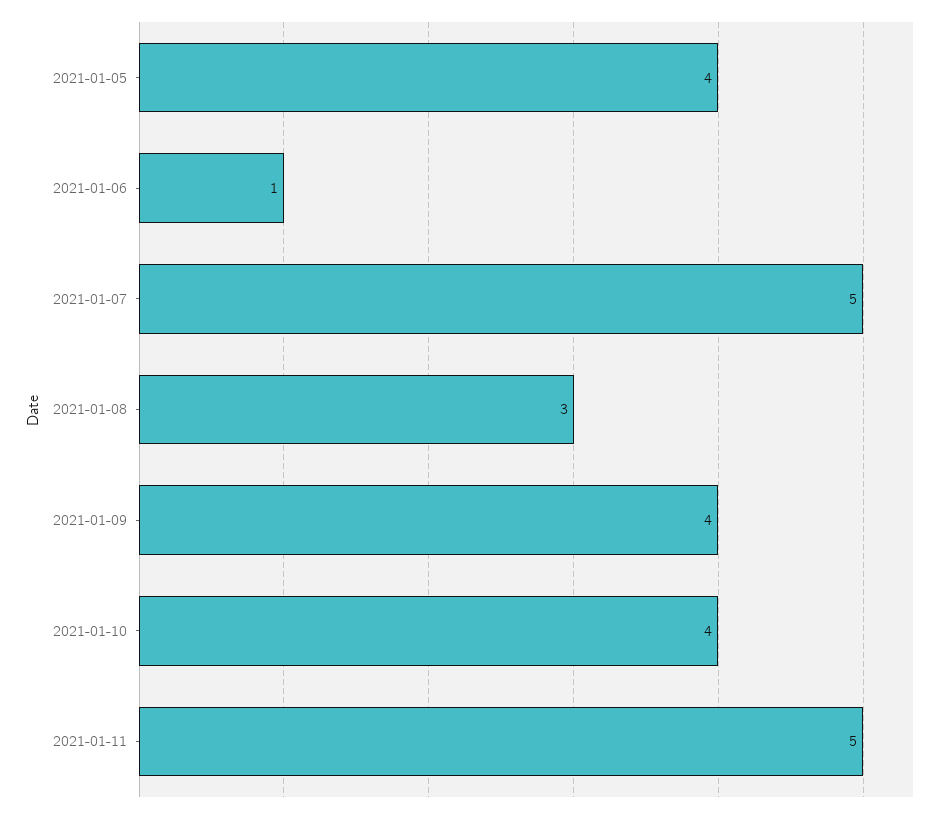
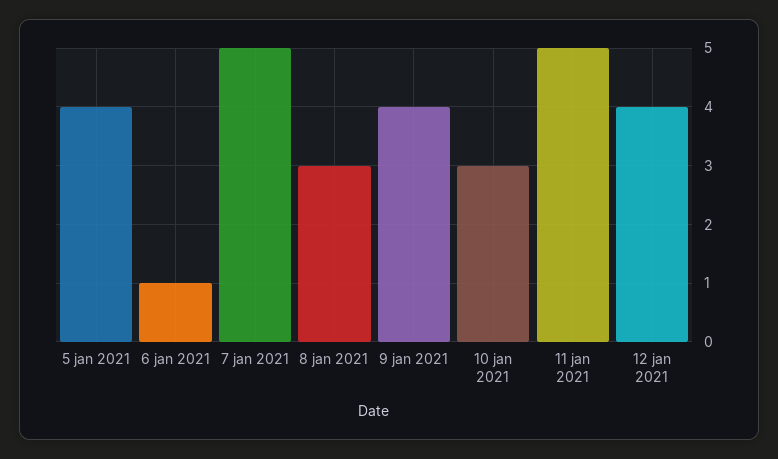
2021-01-10: 4 -> 3
12 jan 2021: none -> 4

